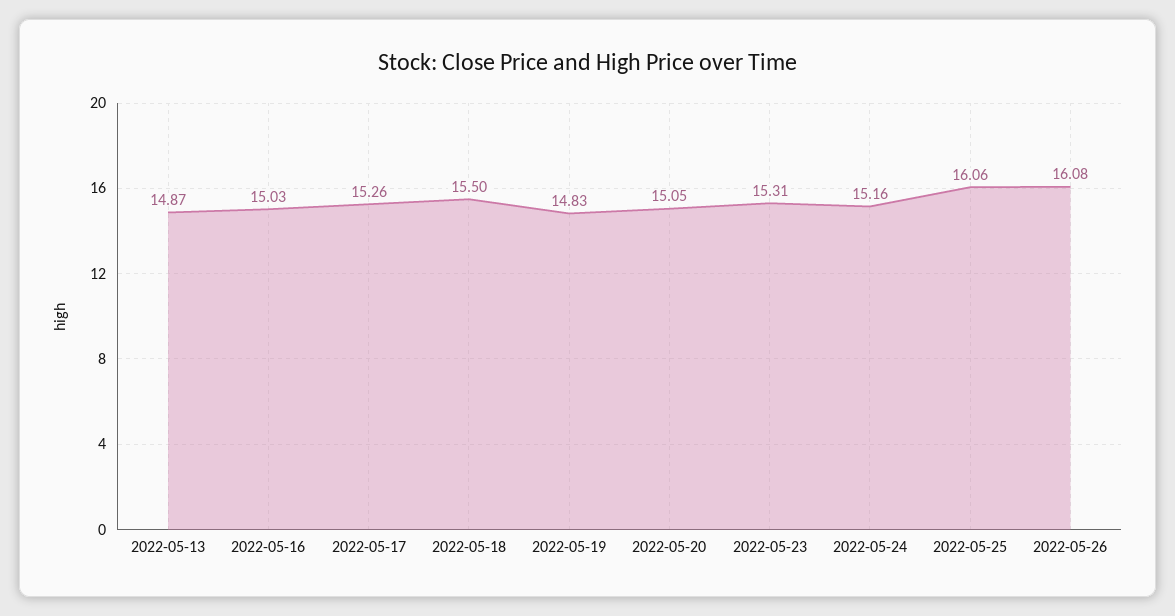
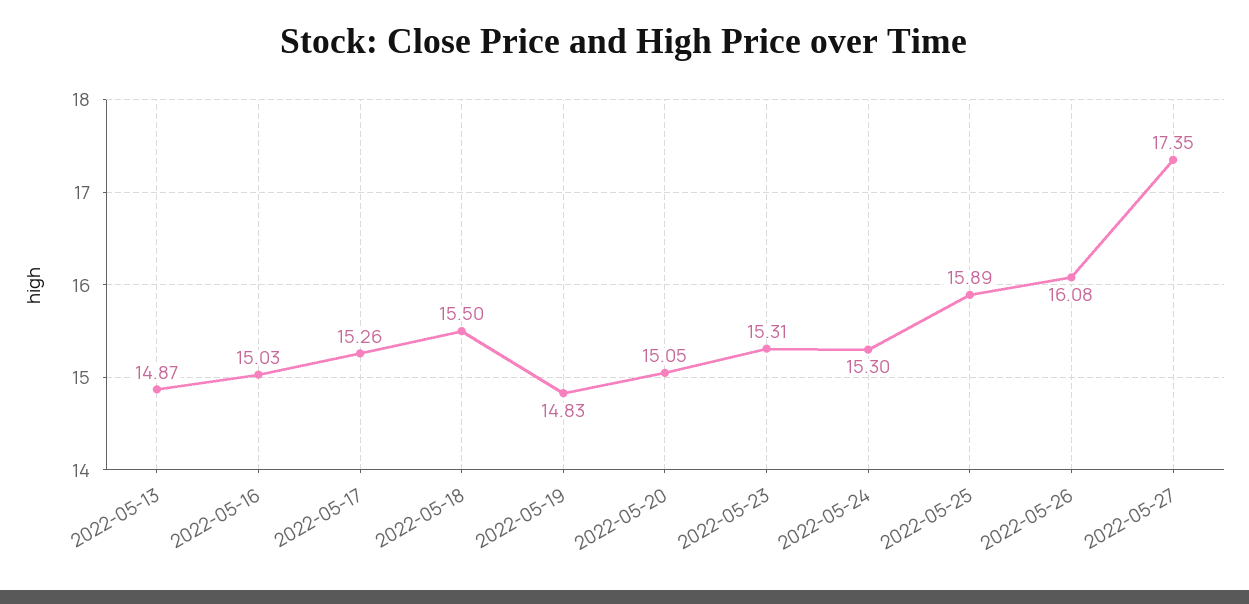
2022-05-24: 15.16 -> 15.3
2022-05-25: 16.06 -> 15.89
2022-05-27: none -> 17.35

